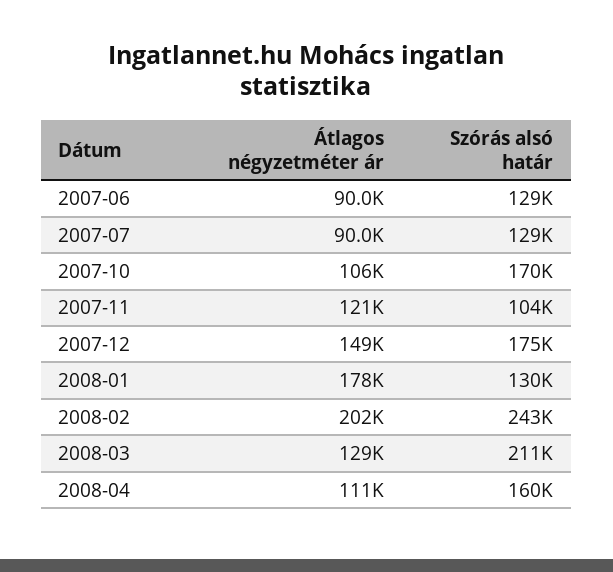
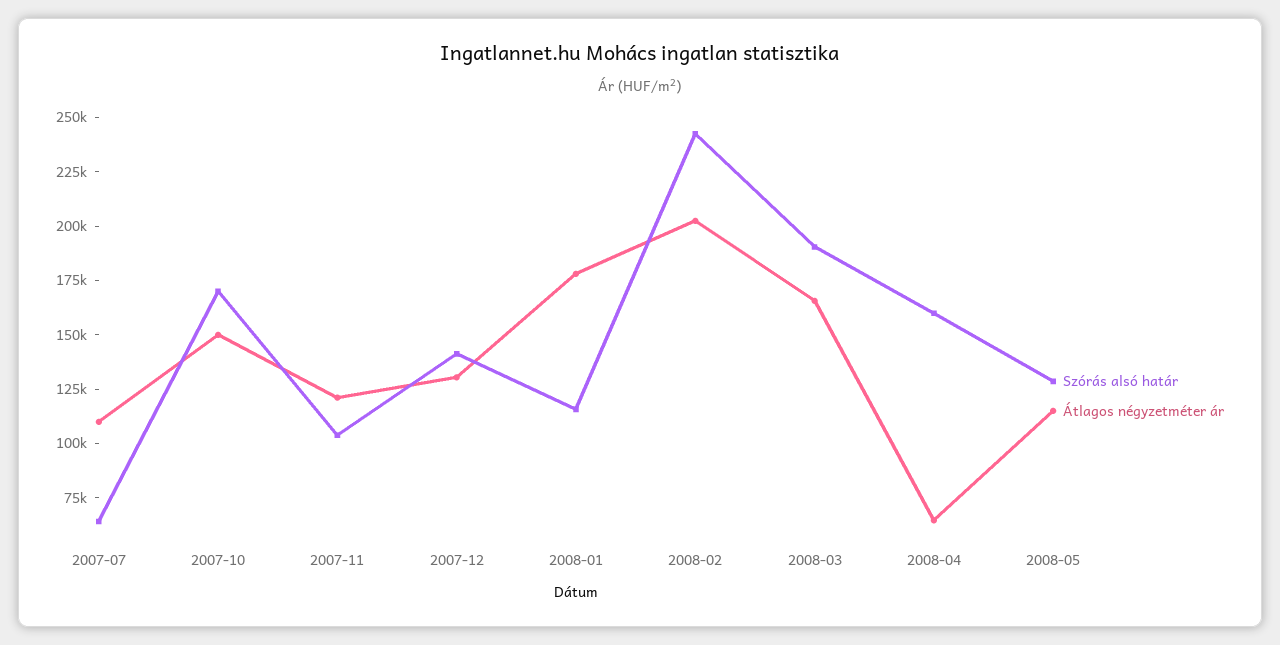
Átlagos négyzetméter ár, 2007-06: 90000 -> none
Szórás alsó határ, 2007-06: 129000 -> none
Átlagos négyzetméter ár, 2007-07: 90000 -> 110000
Szórás alsó határ, 2007-07: 129000 -> 65000
Átlagos négyzetméter ár, 2007-10: 106000 -> 150000
Átlagos négyzetméter ár, 2007-12: 149000 -> 130000
Szórás alsó határ, 2007-12: 175000 -> 140000
Szórás alsó határ, 2008-01: 130000 -> 115000
Átlagos négyzetméter ár, 2008-03: 129000 -> 165000
Szórás alsó határ, 2008-03: 211000 -> 190000
Átlagos négyzetméter ár, 2008-04: 111000 -> 65000
Szórás alsó határ, 2008-05: none -> 130000
Átlagos négyzetméter ár, 2008-05: none -> 115000

